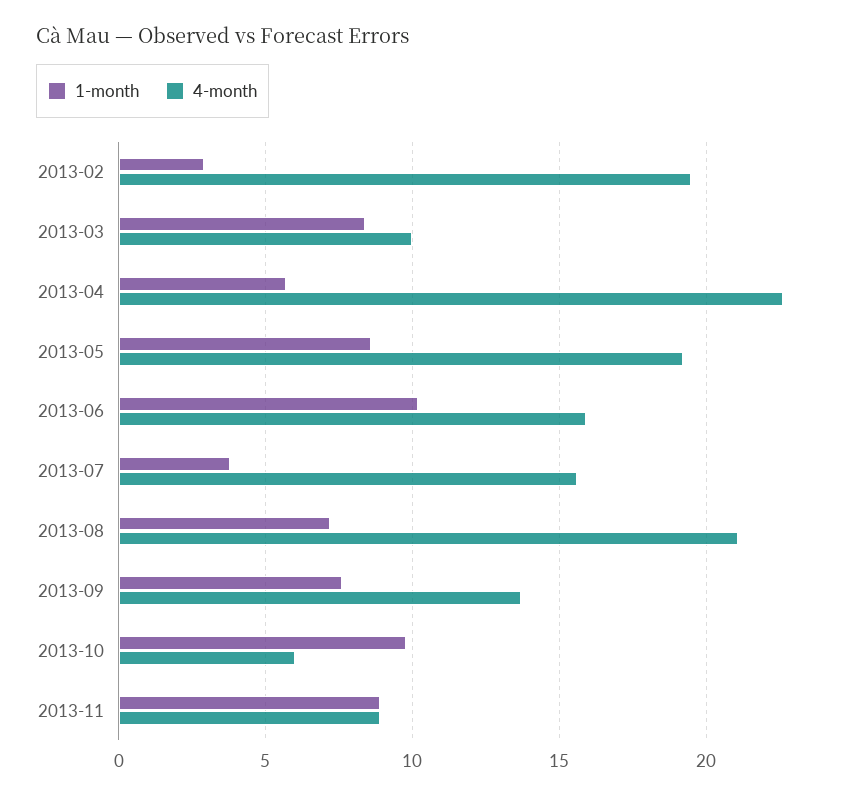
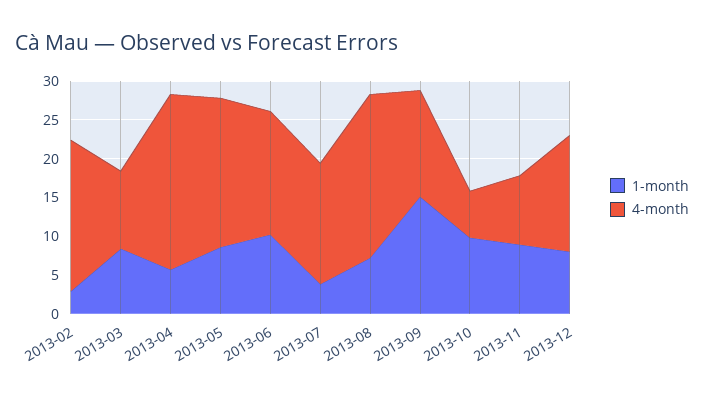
1-month, 2013-09: 7.5 -> 15
1-month, 2013-12: none -> 7.5
4-month, 2013-12: none -> 15

